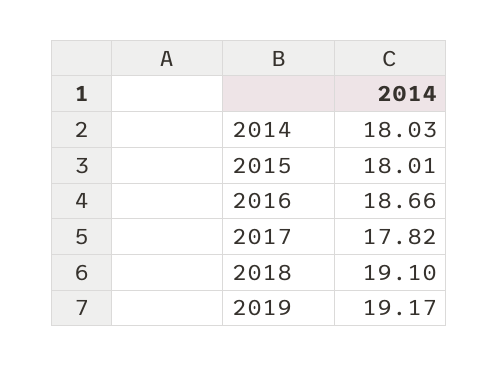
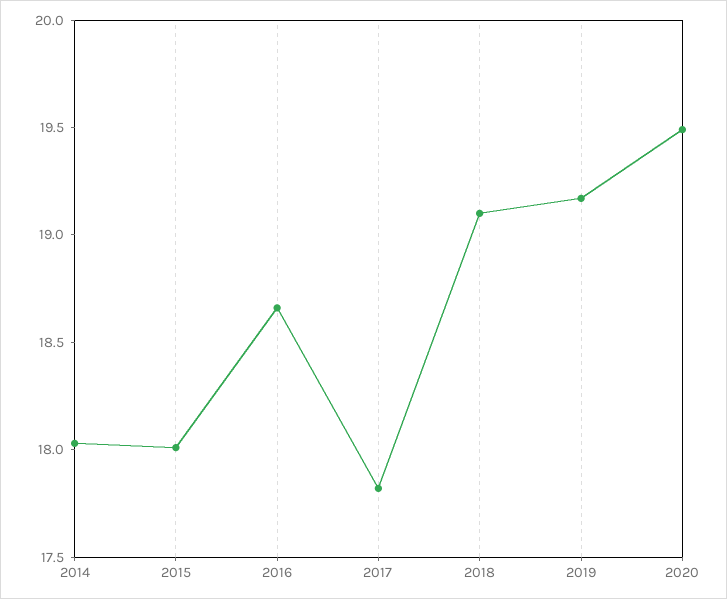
2020: none -> 19.5

